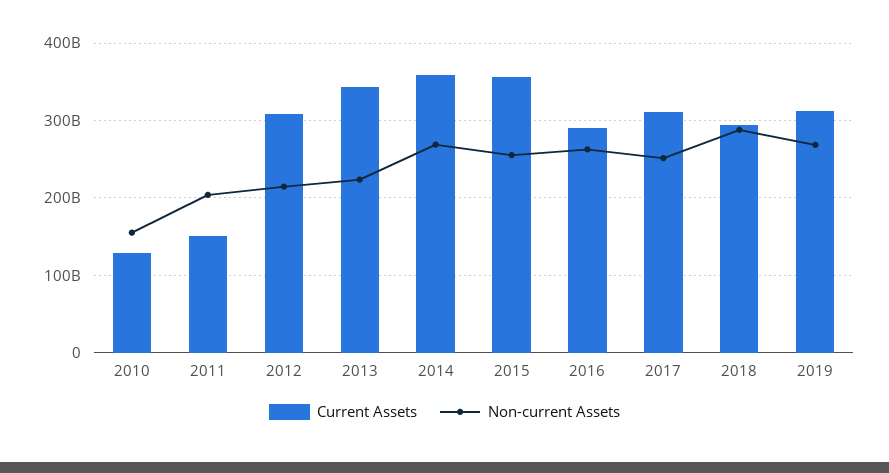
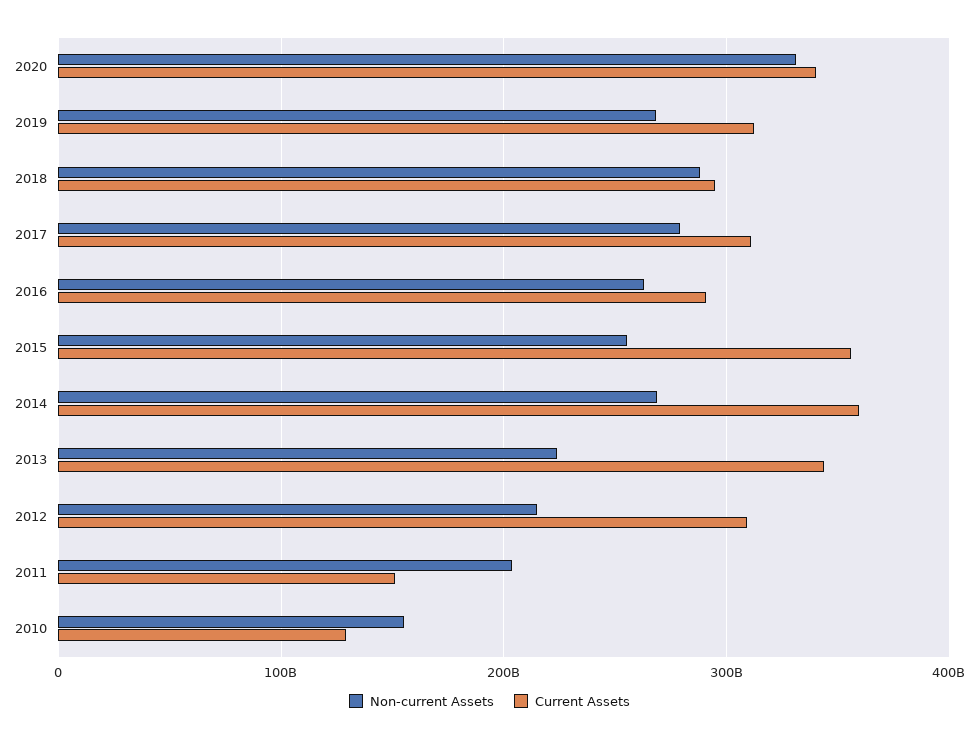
Non-current Assets, 2017: 250000000000 -> 280000000000
Non-current Assets, 2020: none -> 330000000000
Current Assets, 2020: none -> 340000000000

